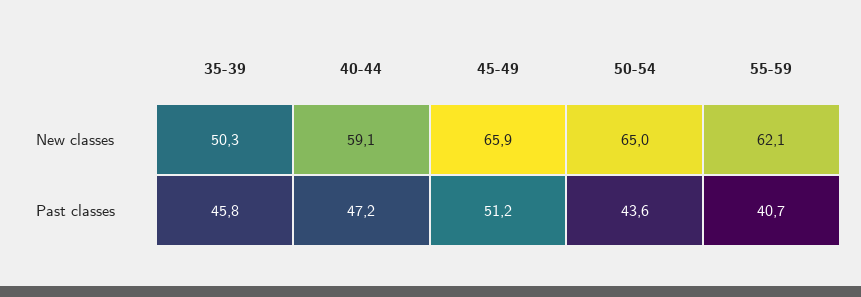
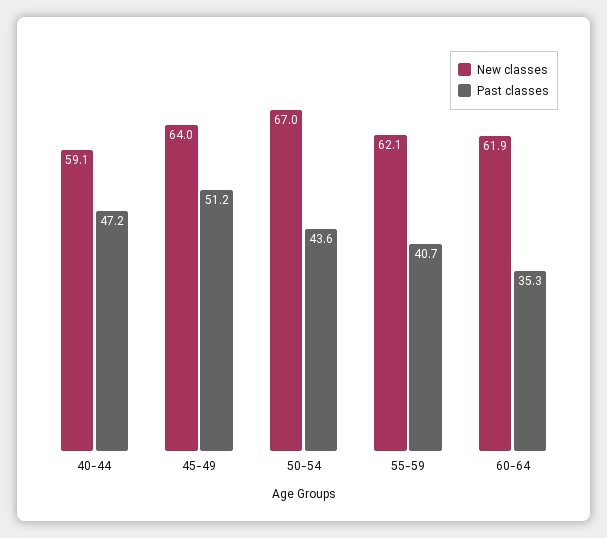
New classes, 35-39: 50.3 -> none
New classes, 45-49: 65.9 -> 64
New classes, 50-54: 65 -> 67
Past classes, 35-39: 45.8 -> none
New classes, 60-64: none -> 61.9
Past classes, 60-64: none -> 35.3

